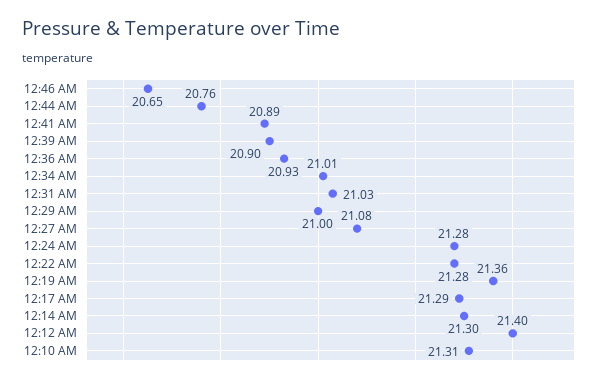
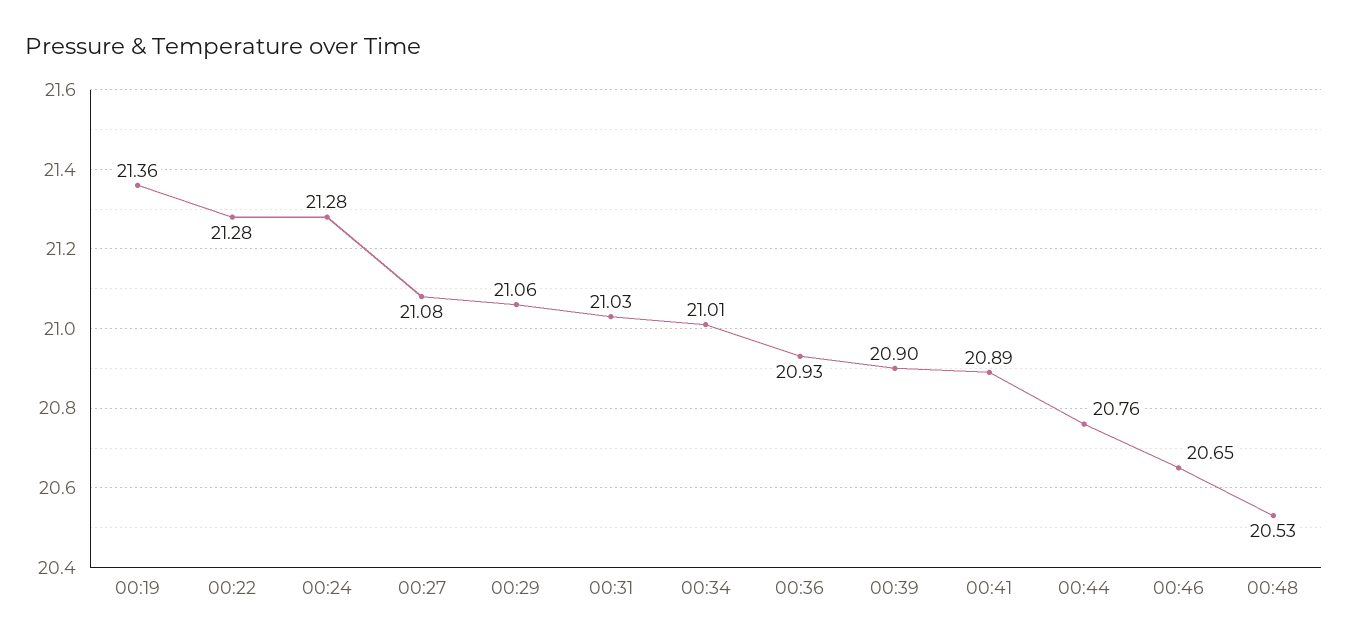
12:29 AM: 21 -> 21.06
12:17 AM: 21.29 -> none
12:14 AM: 21.3 -> none
12:12 AM: 21.4 -> none
12:10 AM: 21.31 -> none
00:48: none -> 20.53

